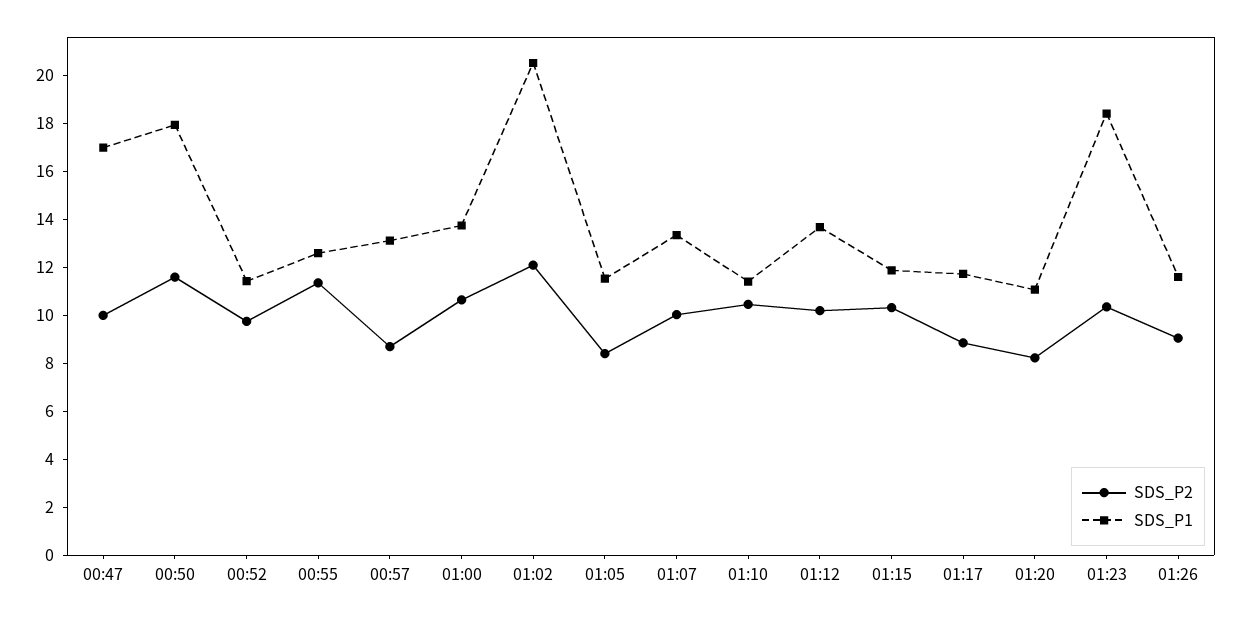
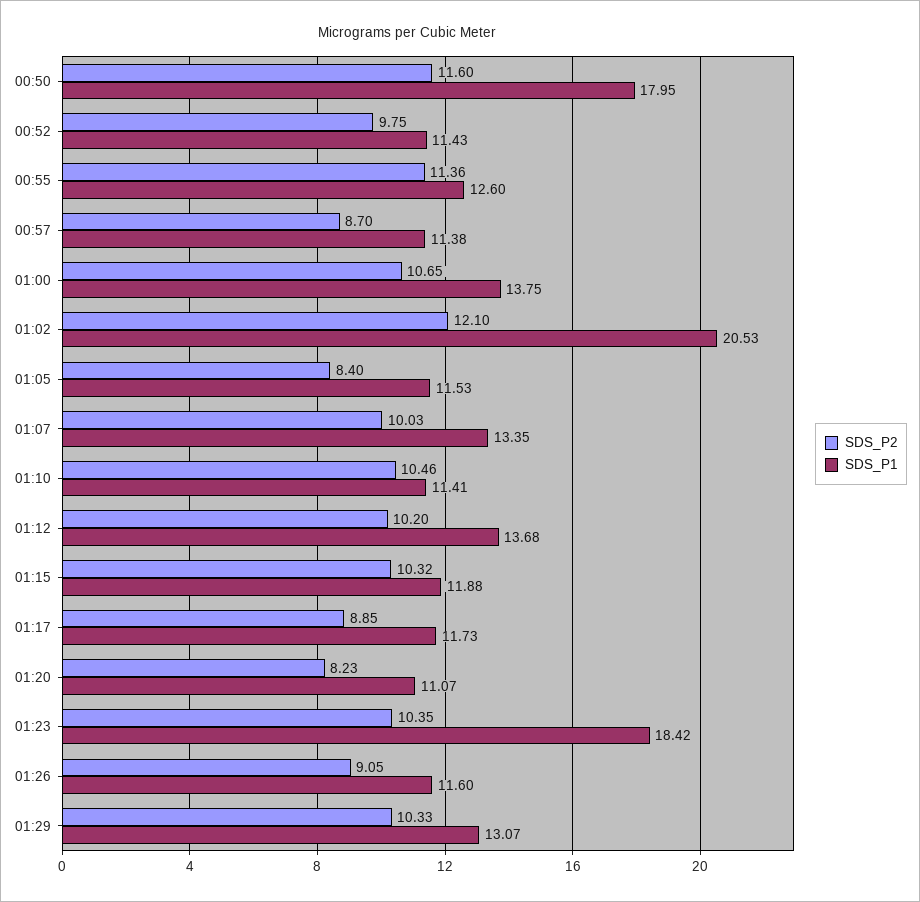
SDS_P2, 00:47: 10 -> none
SDS_P1, 00:47: 17 -> none
SDS_P1, 00:57: 13 -> 11.38
SDS_P2, 01:29: none -> 10.33
SDS_P1, 01:29: none -> 13.07

